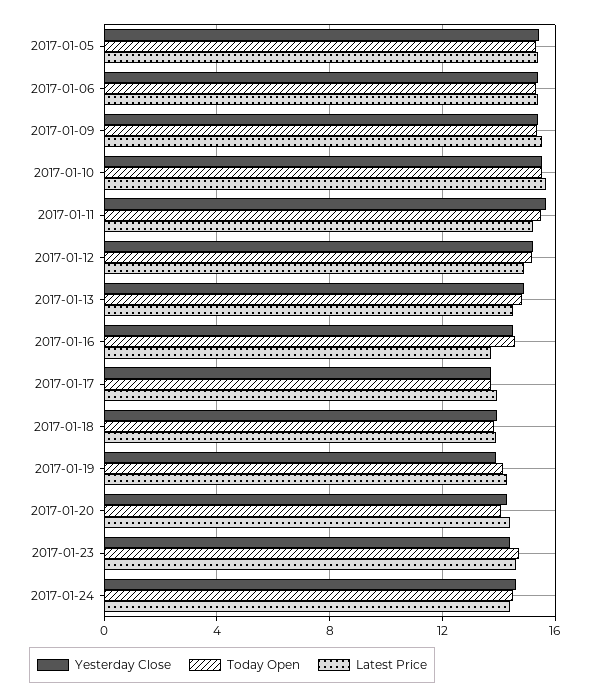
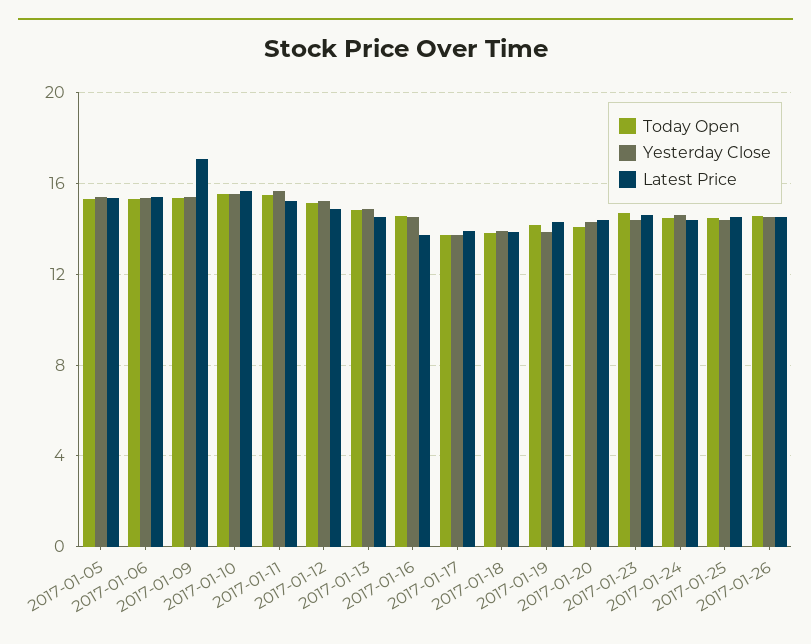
Latest Price, 2017-01-09: 15.5 -> 17
Today Open, 2017-01-25: none -> 14.5
Yesterday Close, 2017-01-25: none -> 14.5
Latest Price, 2017-01-25: none -> 14.5
Today Open, 2017-01-26: none -> 14.5
Yesterday Close, 2017-01-26: none -> 14.5
Latest Price, 2017-01-26: none -> 14.5

